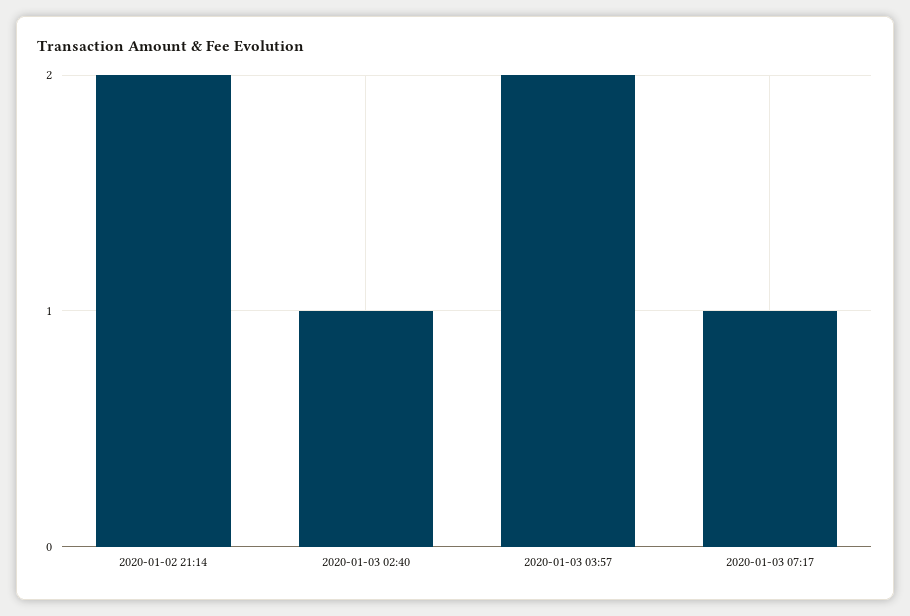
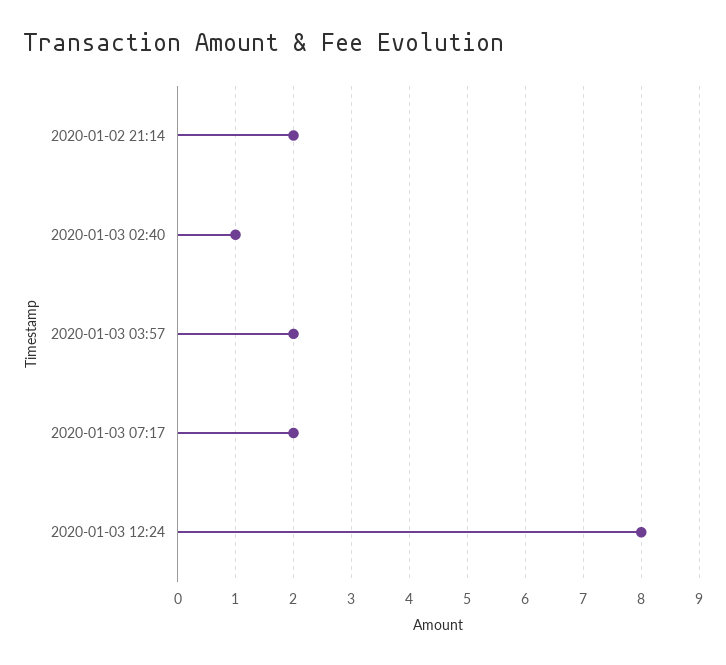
2020-01-03 07:17: 1 -> 2
2020-01-03 12:24: none -> 8

